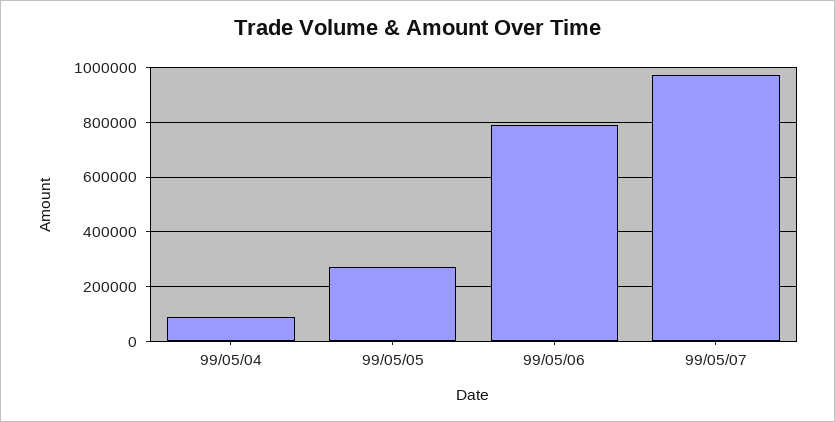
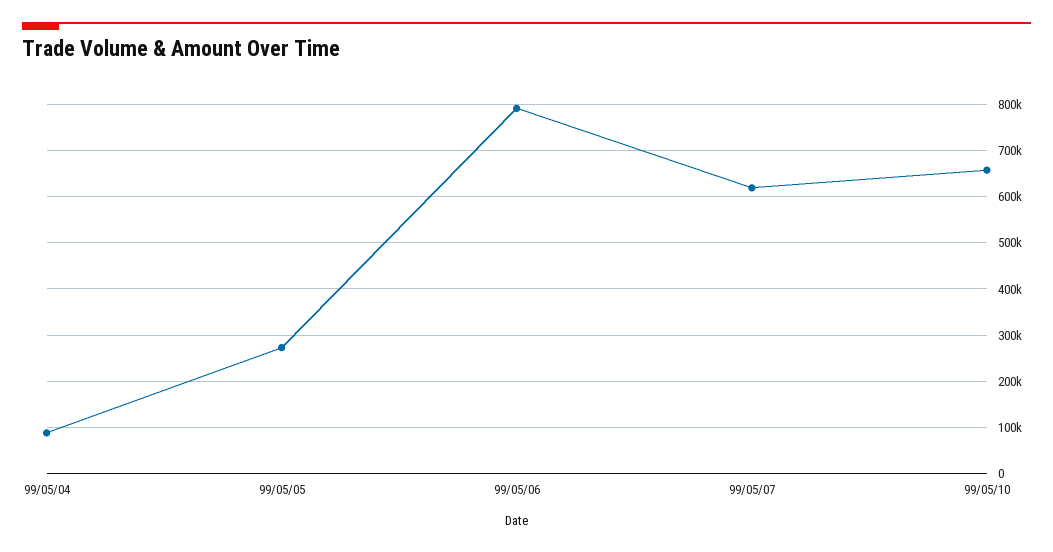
99/05/07: 975000 -> 620000
99/05/10: none -> 660000

